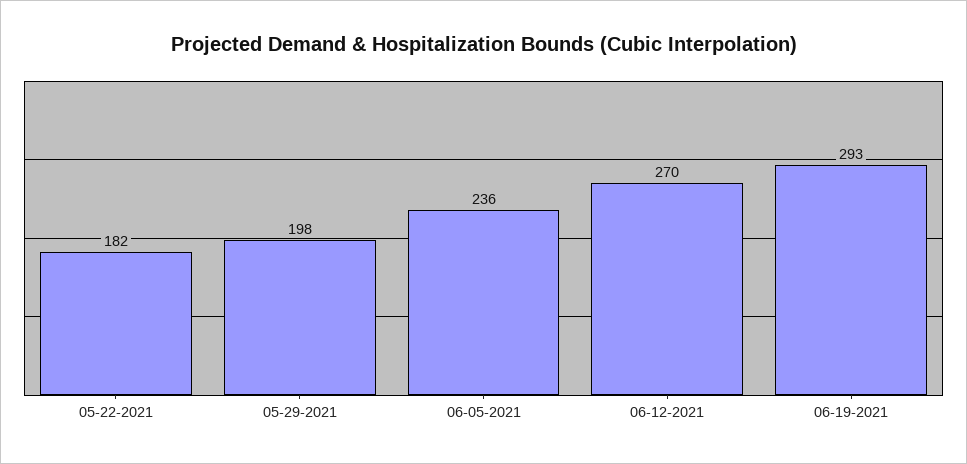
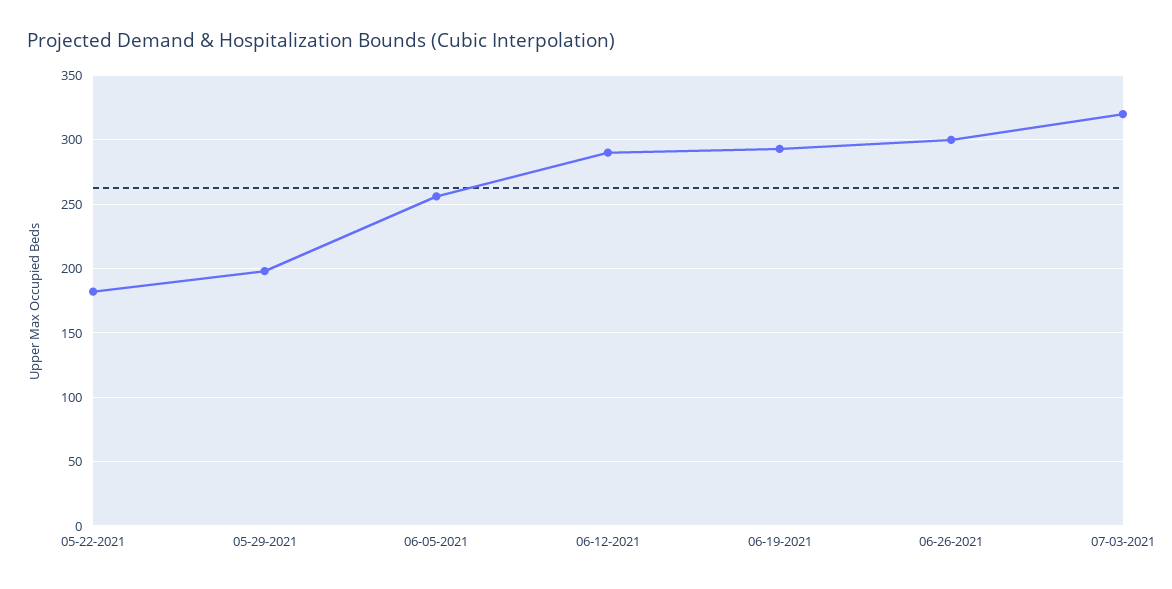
06-05-2021: 236 -> 255
06-12-2021: 270 -> 290
06-26-2021: none -> 300
07-03-2021: none -> 320

